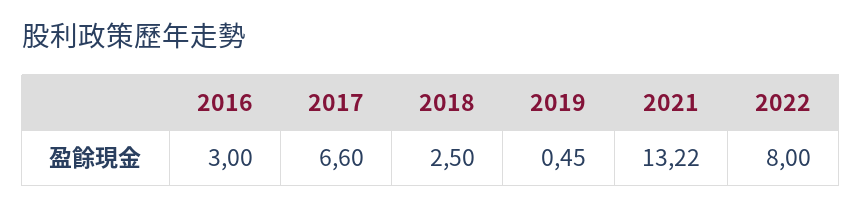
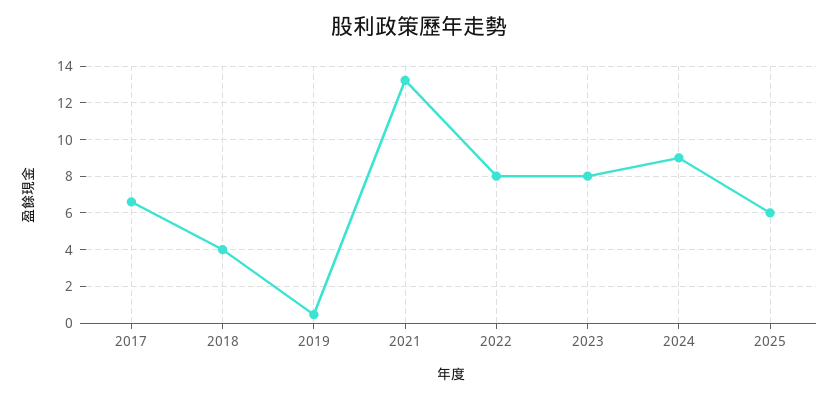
2016: 3 -> none
2018: 2.5 -> 4
2023: none -> 8
2024: none -> 9
2025: none -> 6

